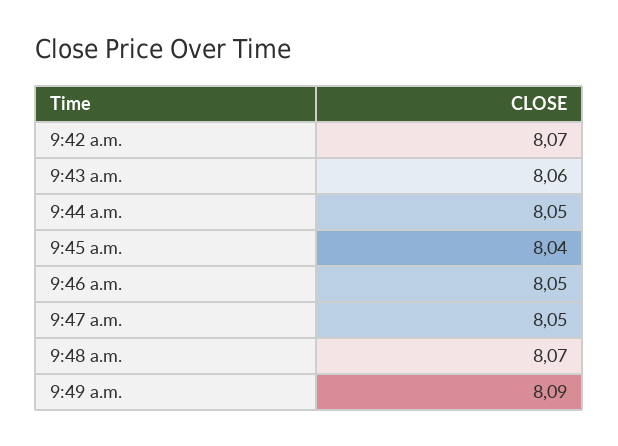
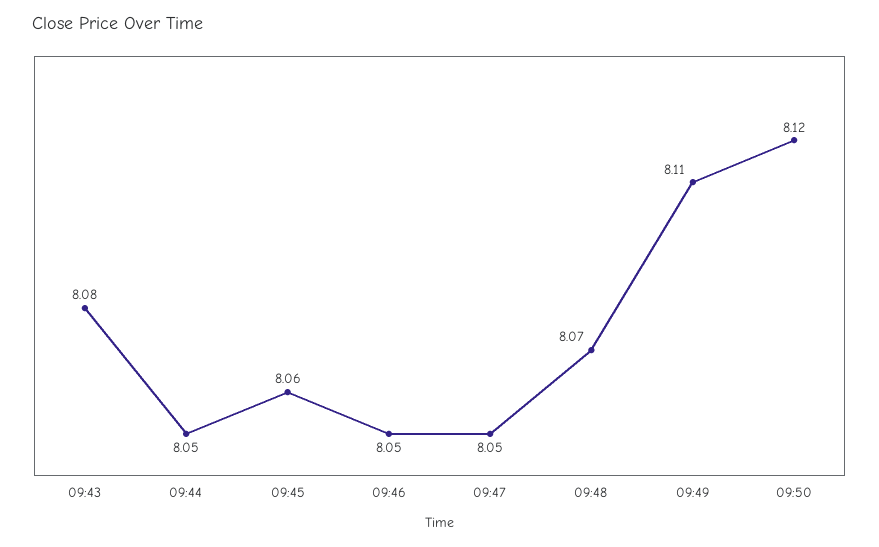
9:42 a.m.: 8.07 -> none
9:43 a.m.: 8.06 -> 8.08
9:45 a.m.: 8.04 -> 8.06
9:49 a.m.: 8.09 -> 8.11
09:50: none -> 8.12

